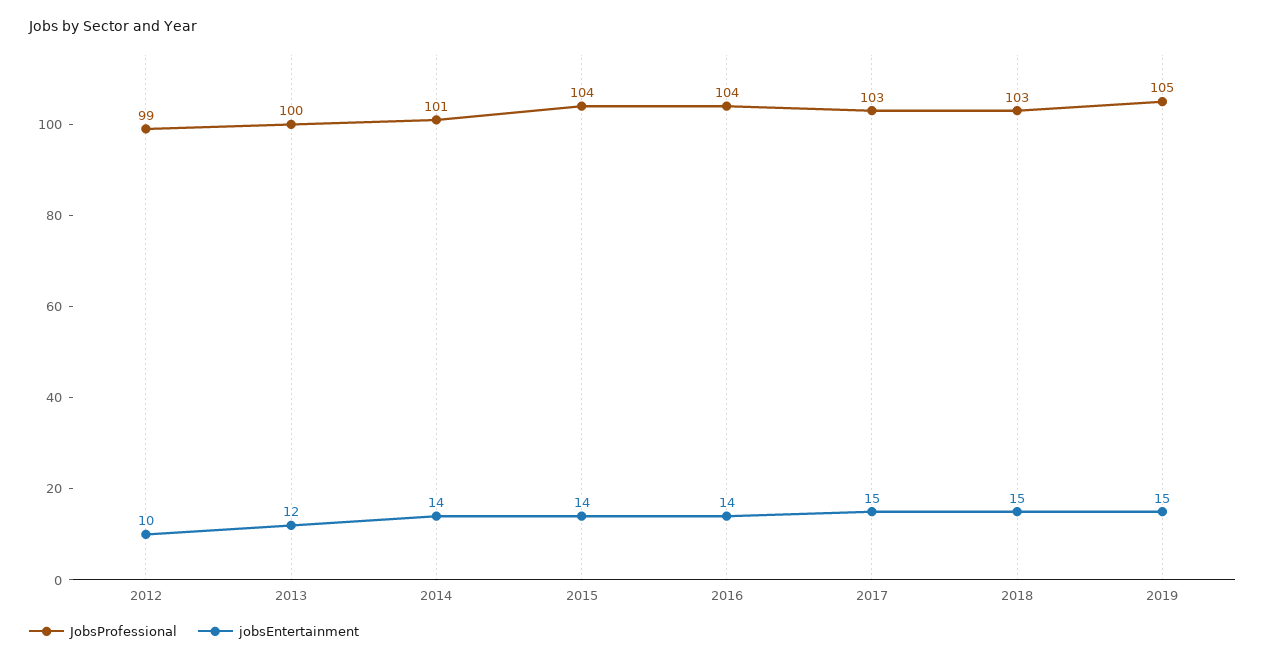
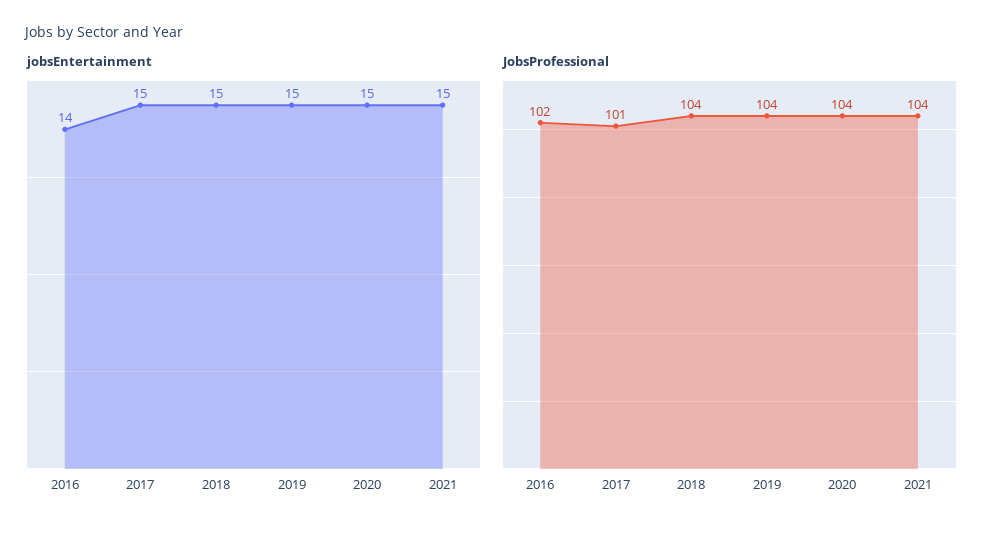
JobsProfessional, 2012: 99 -> none
jobsEntertainment, 2012: 10 -> none
JobsProfessional, 2013: 100 -> none
jobsEntertainment, 2013: 12 -> none
JobsProfessional, 2014: 101 -> none
jobsEntertainment, 2014: 14 -> none
JobsProfessional, 2015: 104 -> none
jobsEntertainment, 2015: 14 -> none
JobsProfessional, 2016: 104 -> 102
JobsProfessional, 2017: 103 -> 101
JobsProfessional, 2018: 103 -> 104
JobsProfessional, 2019: 105 -> 104
jobsEntertainment, 2020: none -> 15
jobsEntertainment, 2021: none -> 15
JobsProfessional, 2020: none -> 104
JobsProfessional, 2021: none -> 104

